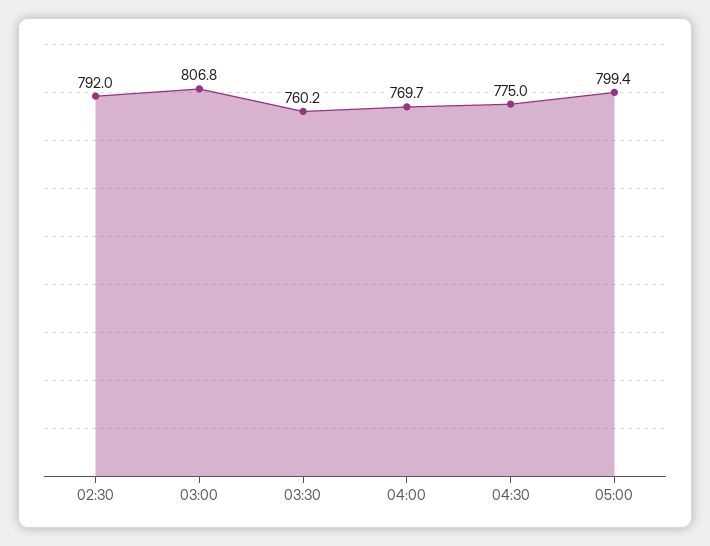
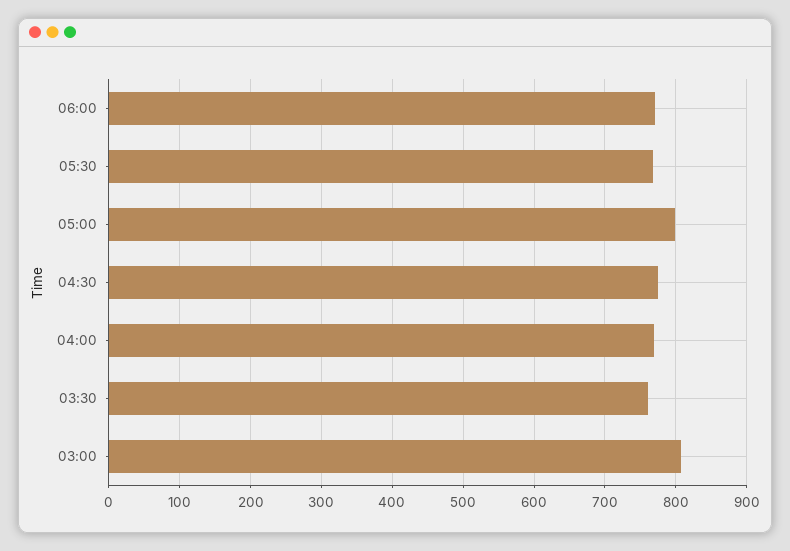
02:30: 792 -> none
06:00: none -> 770
05:30: none -> 770

